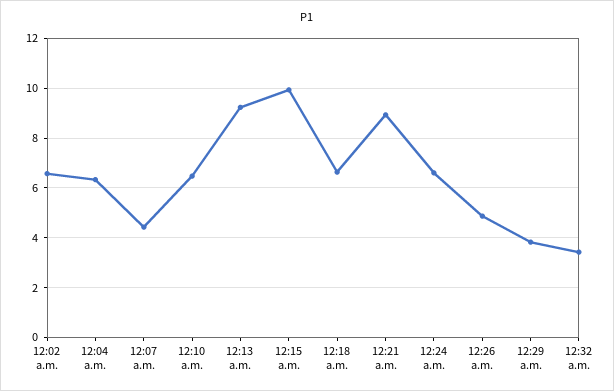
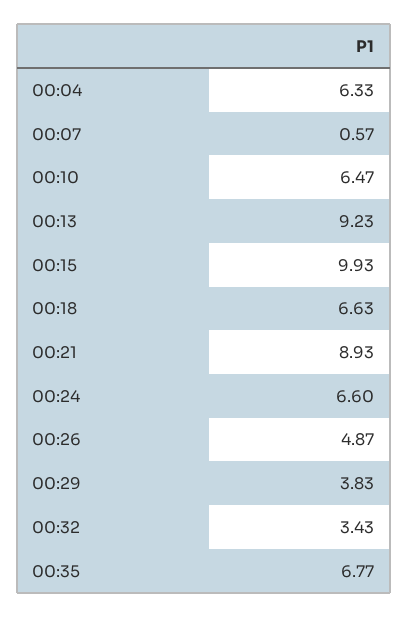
12:02 a.m.: 6.5 -> none
12:07 a.m.: 4.5 -> 0.57
00:35: none -> 6.77

